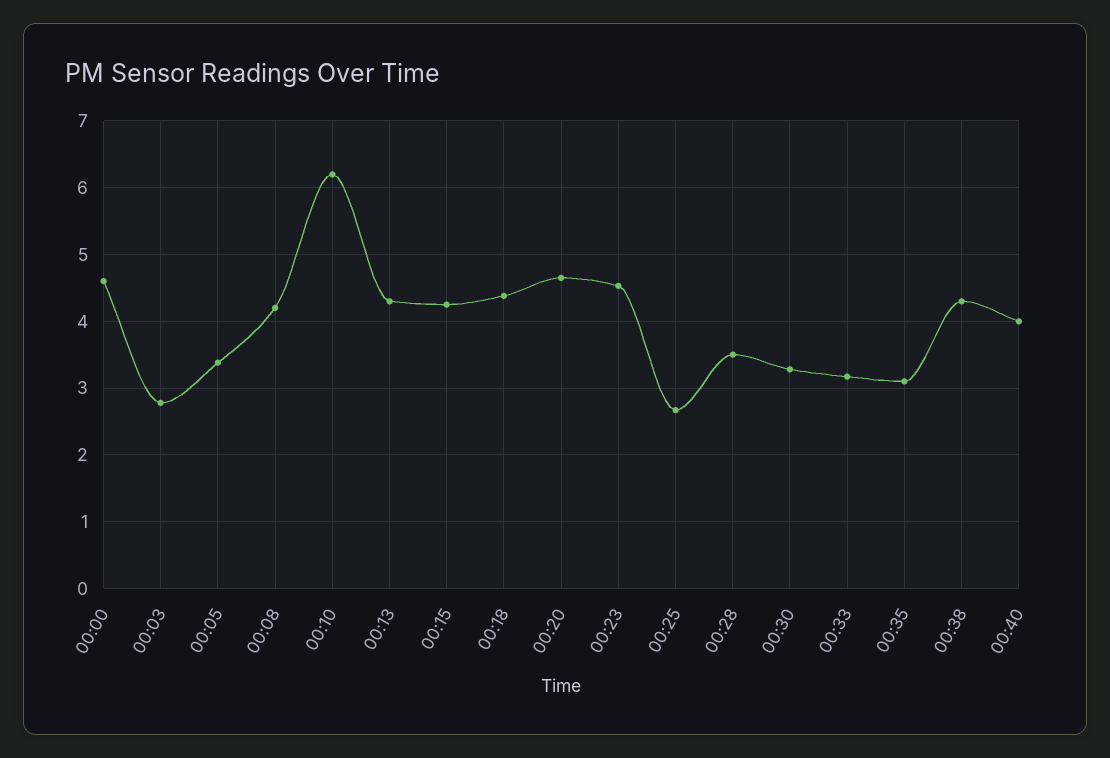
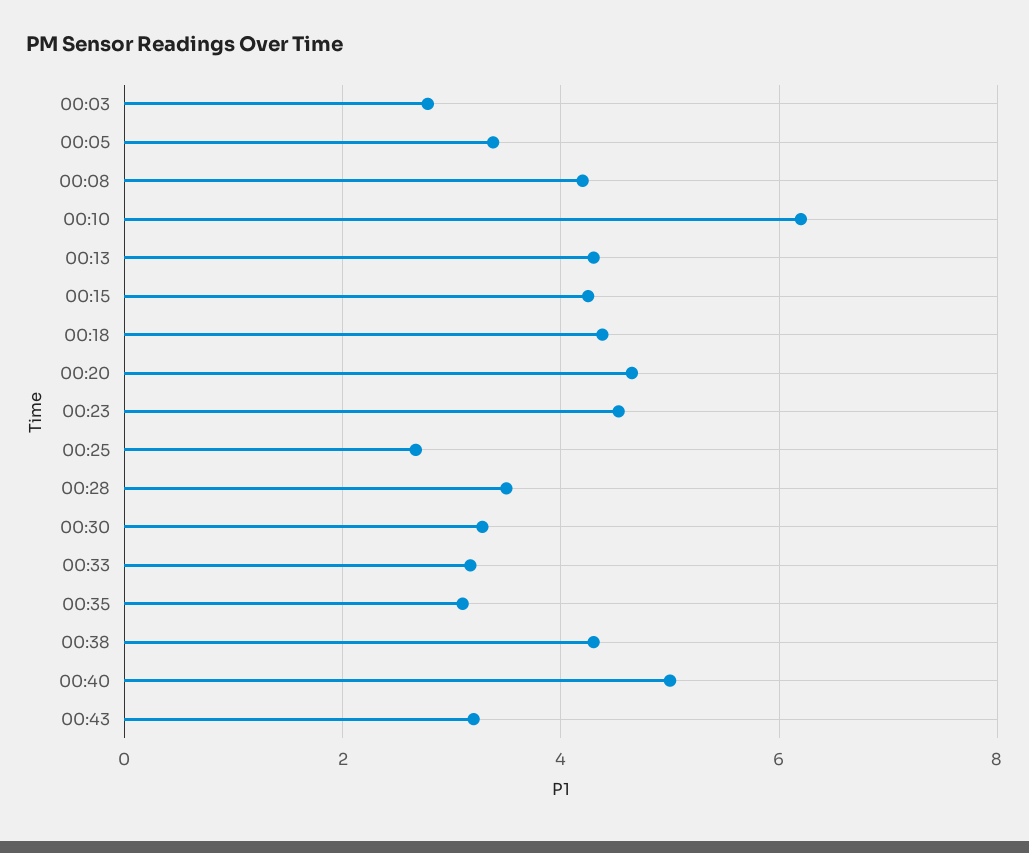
00:00: 4.6 -> none
00:40: 4 -> 5
00:43: none -> 3.2

